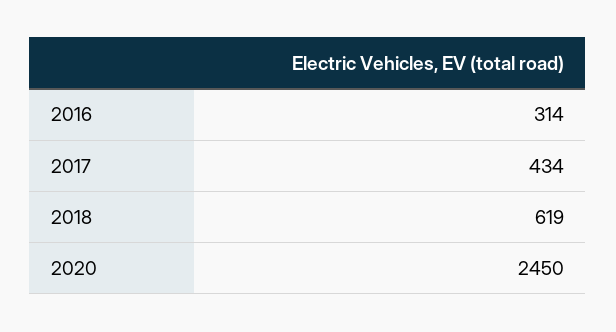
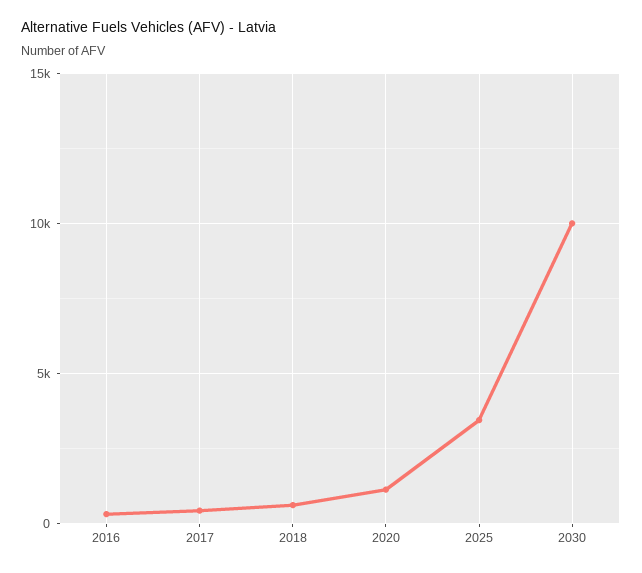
2020: 2450 -> 1000
2025: none -> 3500
2030: none -> 10000

